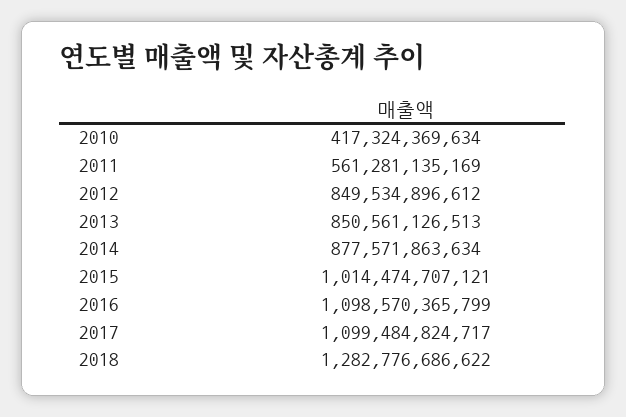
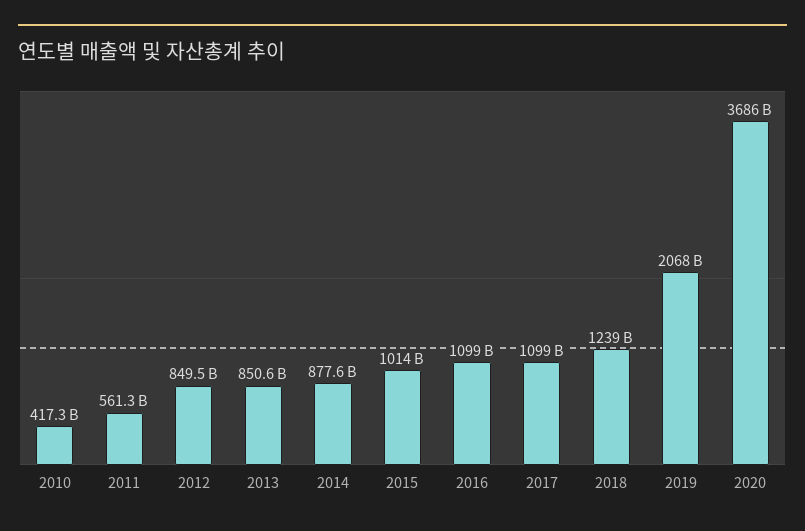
2018: 1282776686622 -> 1239000000000
2019: none -> 2068000000000
2020: none -> 3686000000000

